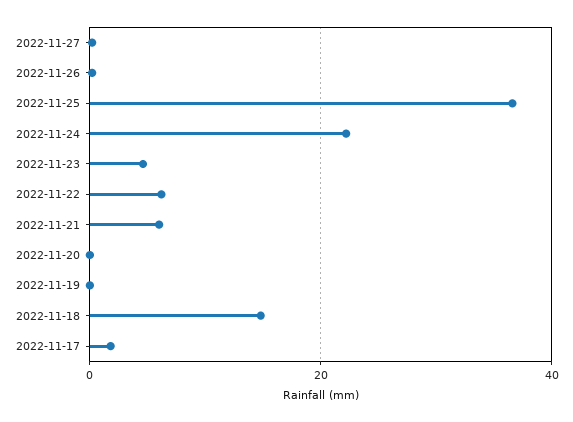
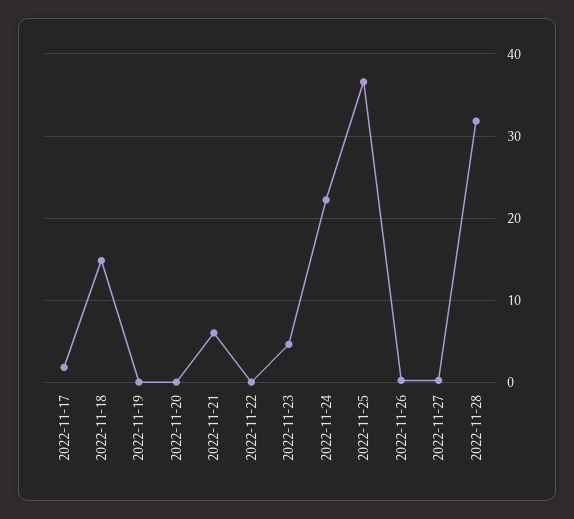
2022-11-22: 6 -> 0
2022-11-28: none -> 32

